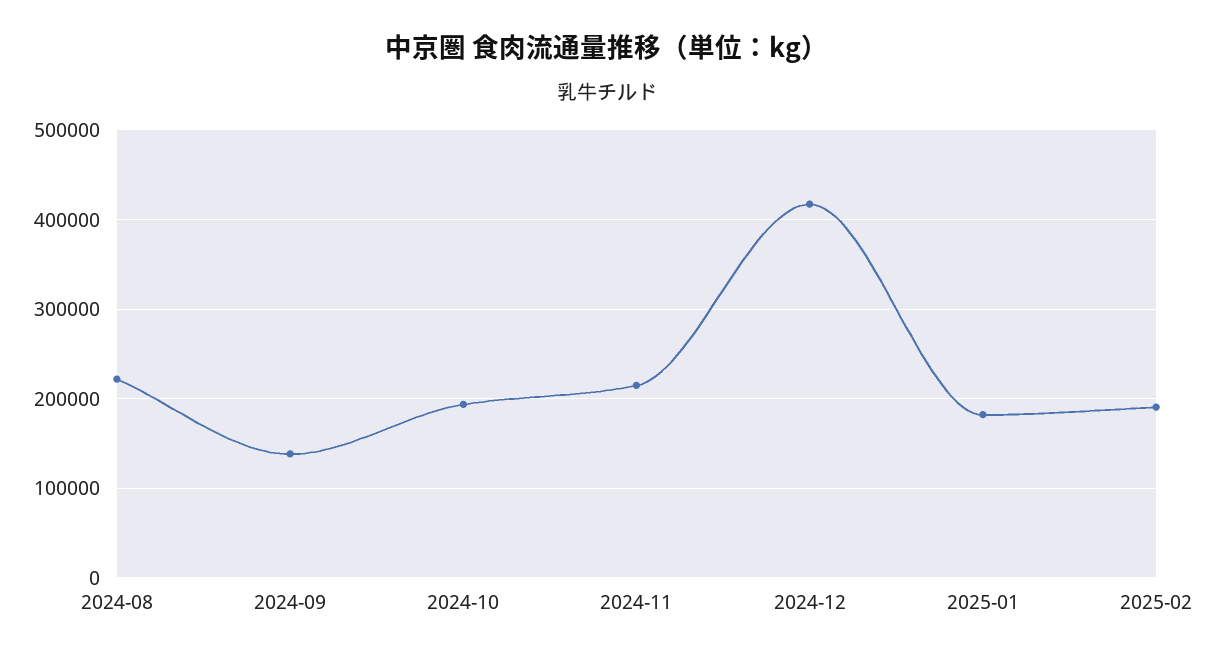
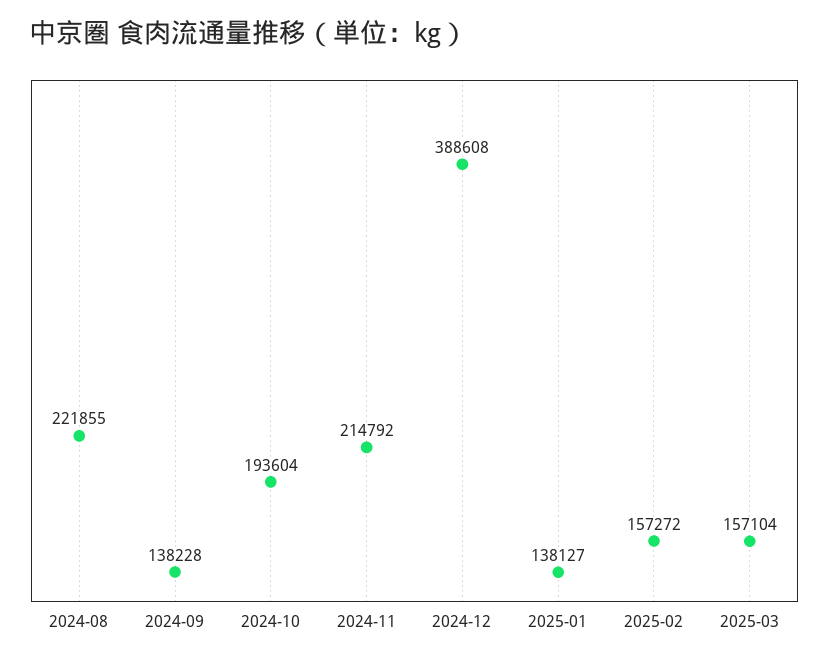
2024-12: 420000 -> 388608
2025-01: 180000 -> 138127
2025-02: 190000 -> 157272
2025-03: none -> 157104

